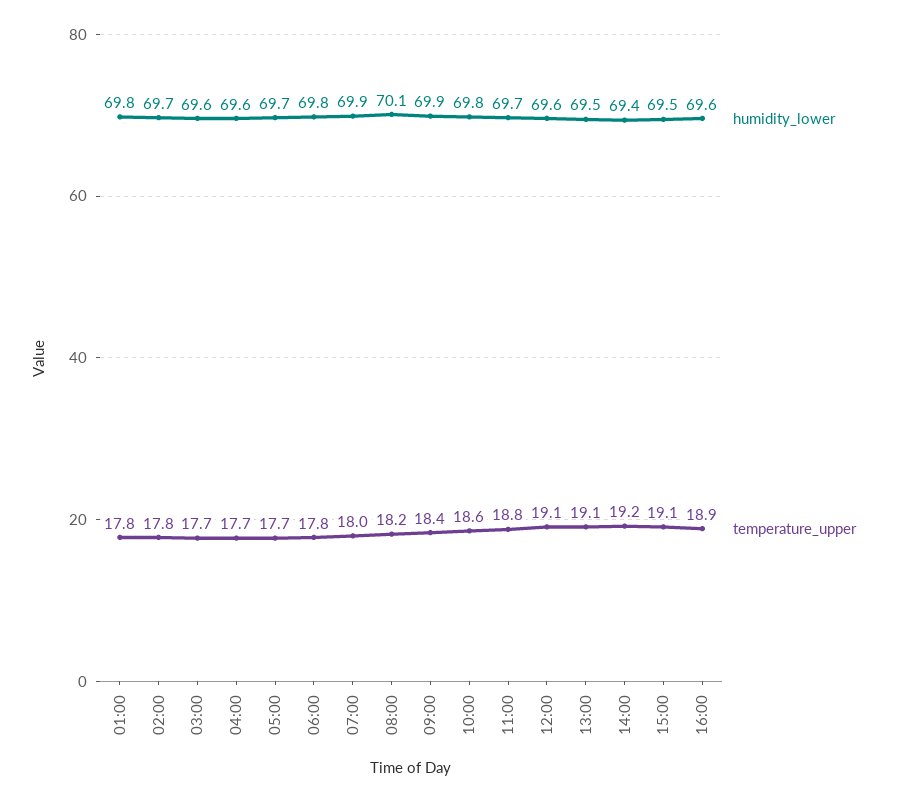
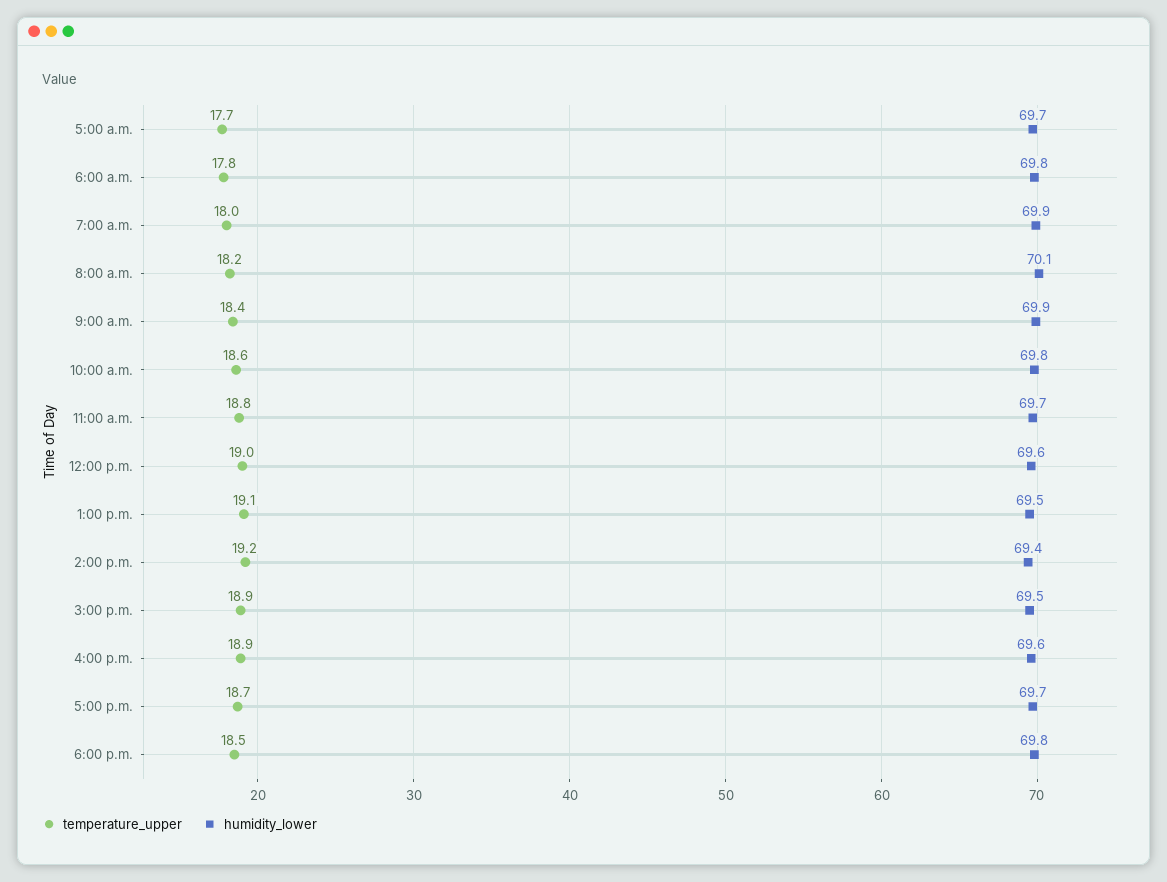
humidity_lower, 01:00: 69.8 -> none
temperature_upper, 01:00: 17.8 -> none
humidity_lower, 02:00: 69.7 -> none
temperature_upper, 02:00: 17.8 -> none
humidity_lower, 03:00: 69.6 -> none
temperature_upper, 03:00: 17.7 -> none
humidity_lower, 04:00: 69.6 -> none
temperature_upper, 04:00: 17.7 -> none
temperature_upper, 12:00: 19.1 -> 19
temperature_upper, 15:00: 19.1 -> 18.9
temperature_upper, 5:00 p.m.: none -> 18.7
humidity_lower, 5:00 p.m.: none -> 69.7
temperature_upper, 6:00 p.m.: none -> 18.5
humidity_lower, 6:00 p.m.: none -> 69.8

